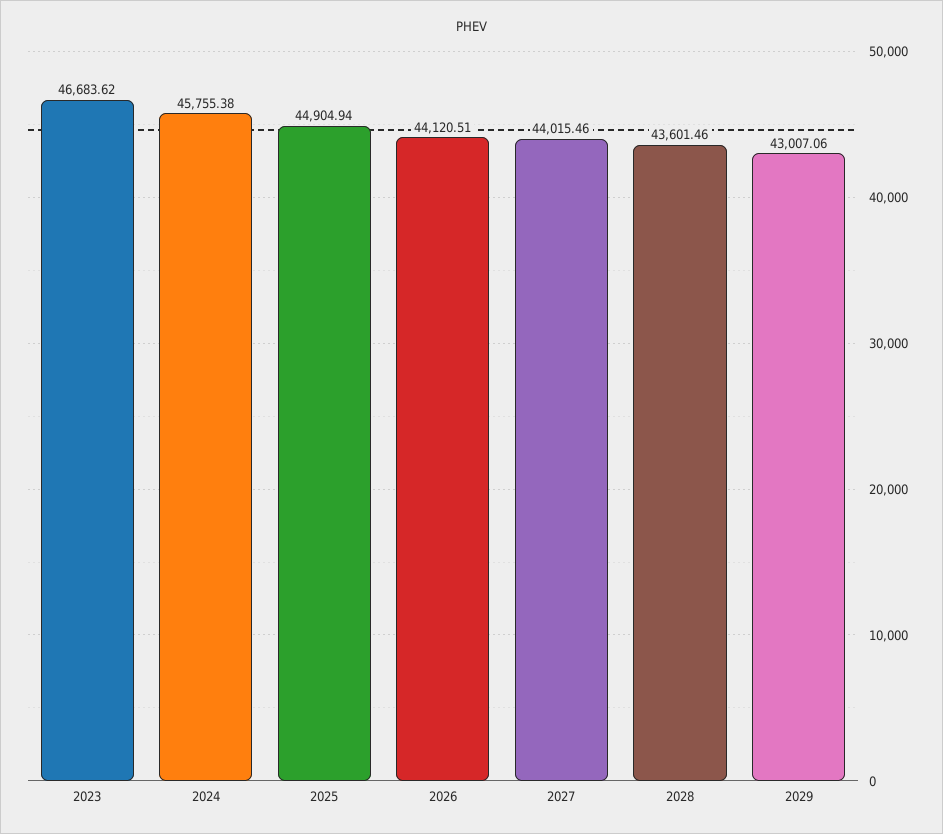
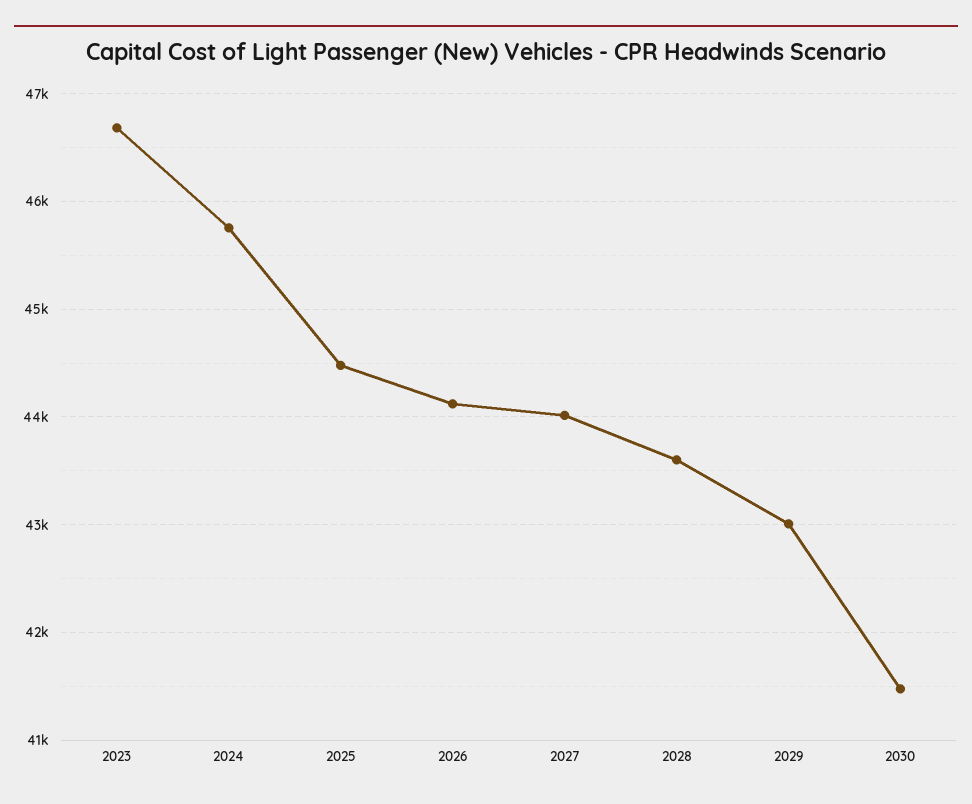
2025: 44904.94 -> 44500
2030: none -> 41500

